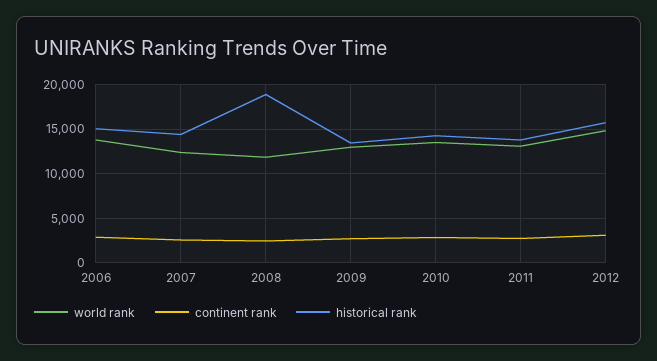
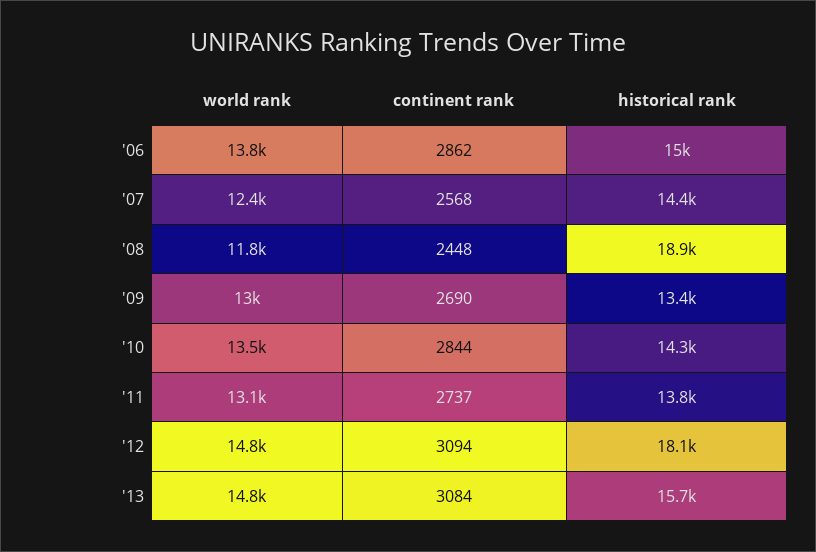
historical rank, 2012: 16000 -> 18100
world rank, '13: none -> 14800
continent rank, '13: none -> 3084
historical rank, '13: none -> 15700

